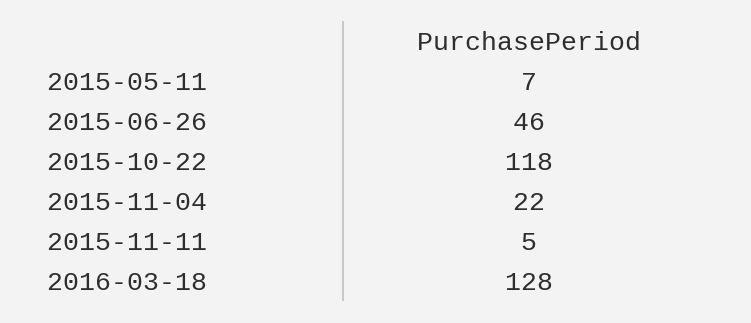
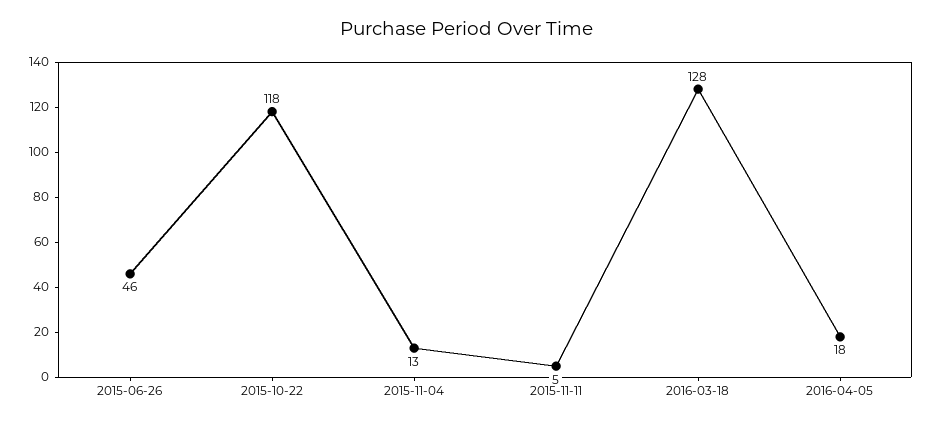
2015-05-11: 7 -> none
2015-11-04: 22 -> 13
2016-04-05: none -> 18

